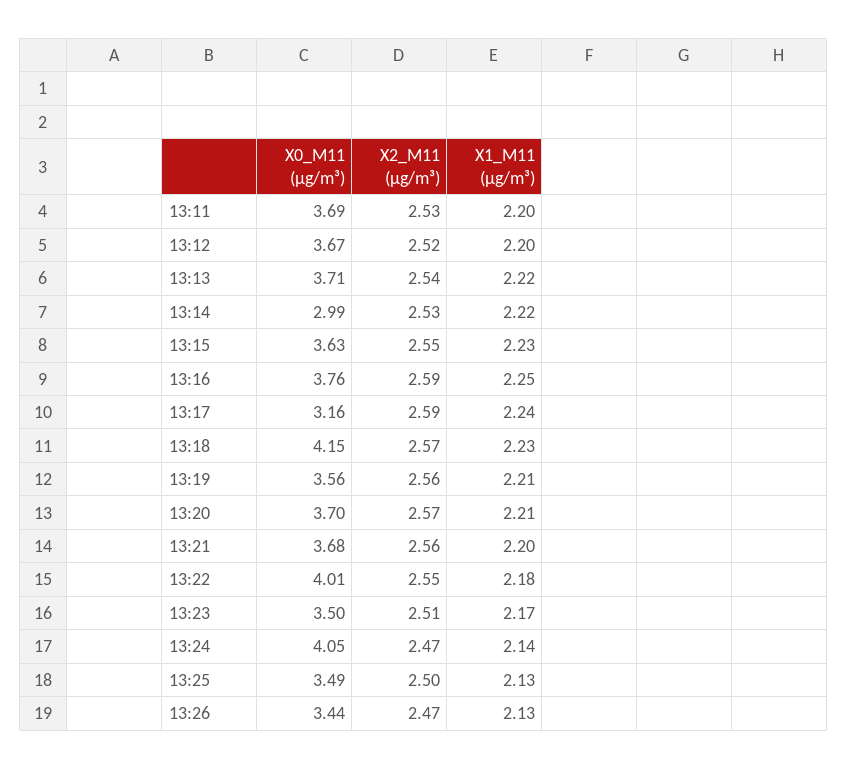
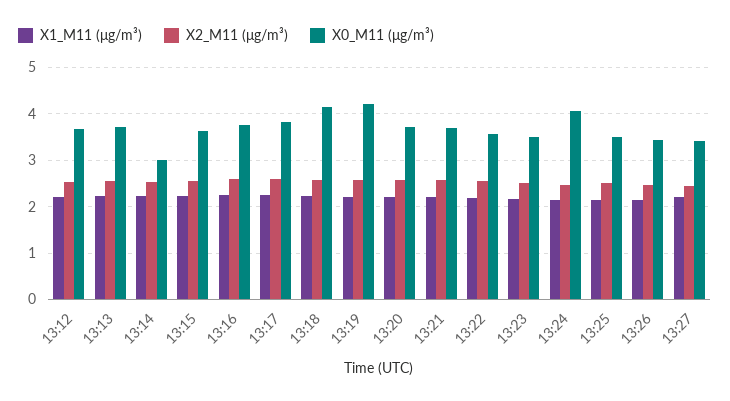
X0_M11 (μg/m³), 13:11: 3.69 -> none
X2_M11 (μg/m³), 13:11: 2.53 -> none
X1_M11 (μg/m³), 13:11: 2.2 -> none
X0_M11 (μg/m³), 13:17: 3.16 -> 3.8
X0_M11 (μg/m³), 13:19: 3.56 -> 4.2
X0_M11 (μg/m³), 13:22: 4.01 -> 3.6
X1_M11 (μg/m³), 13:27: none -> 2.2
X2_M11 (μg/m³), 13:27: none -> 2.4
X0_M11 (μg/m³), 13:27: none -> 3.4

